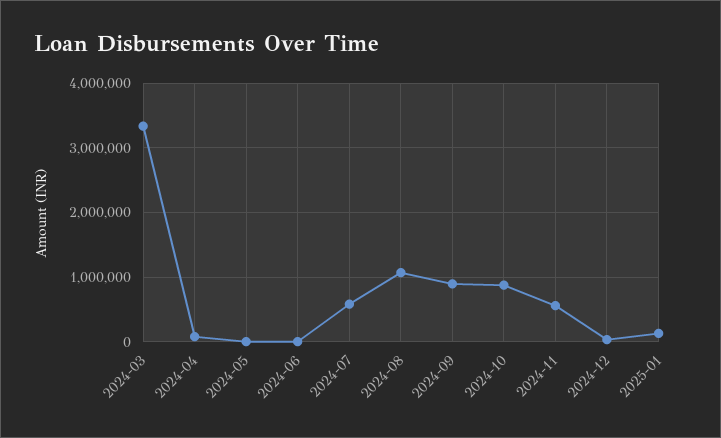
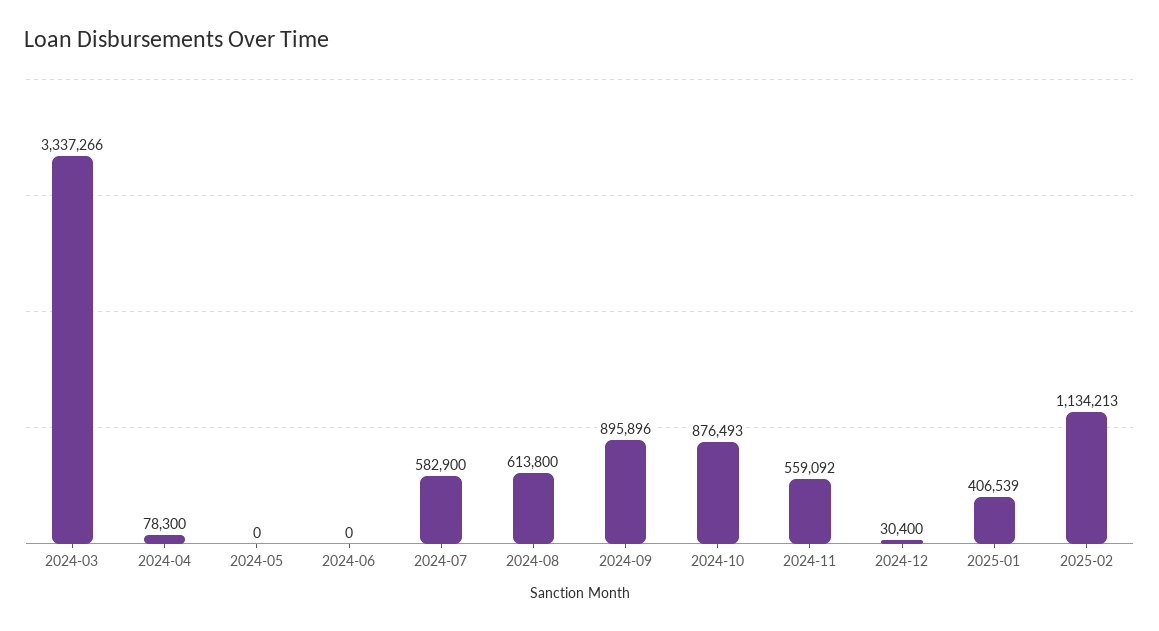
2024-08: 1100000 -> 613800
2025-01: 100000 -> 406539
2025-02: none -> 1134213

